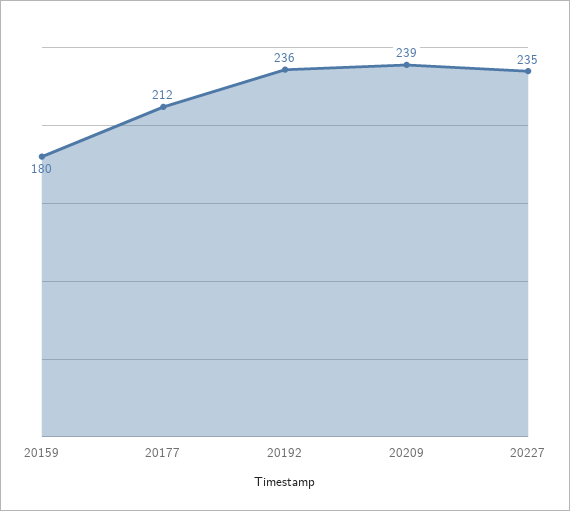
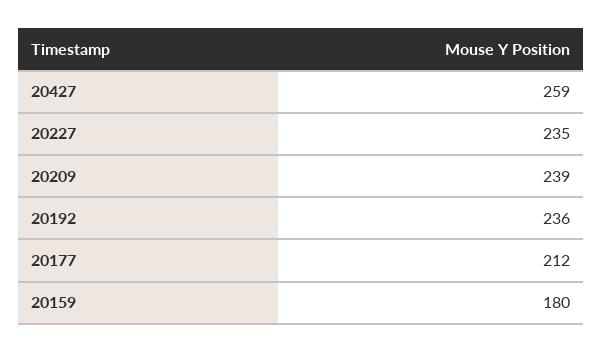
20427: none -> 259

